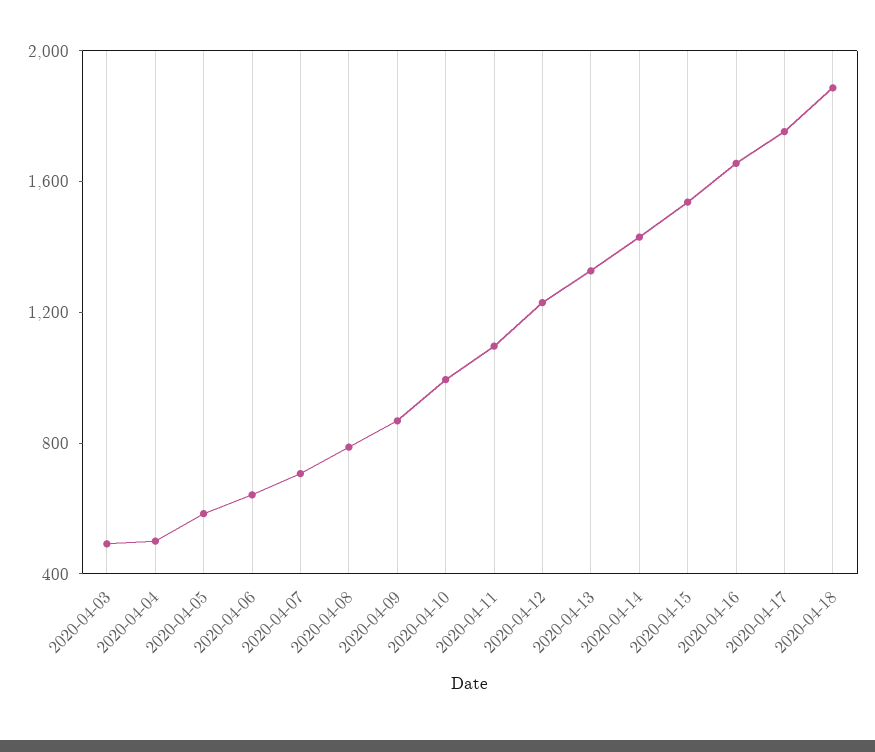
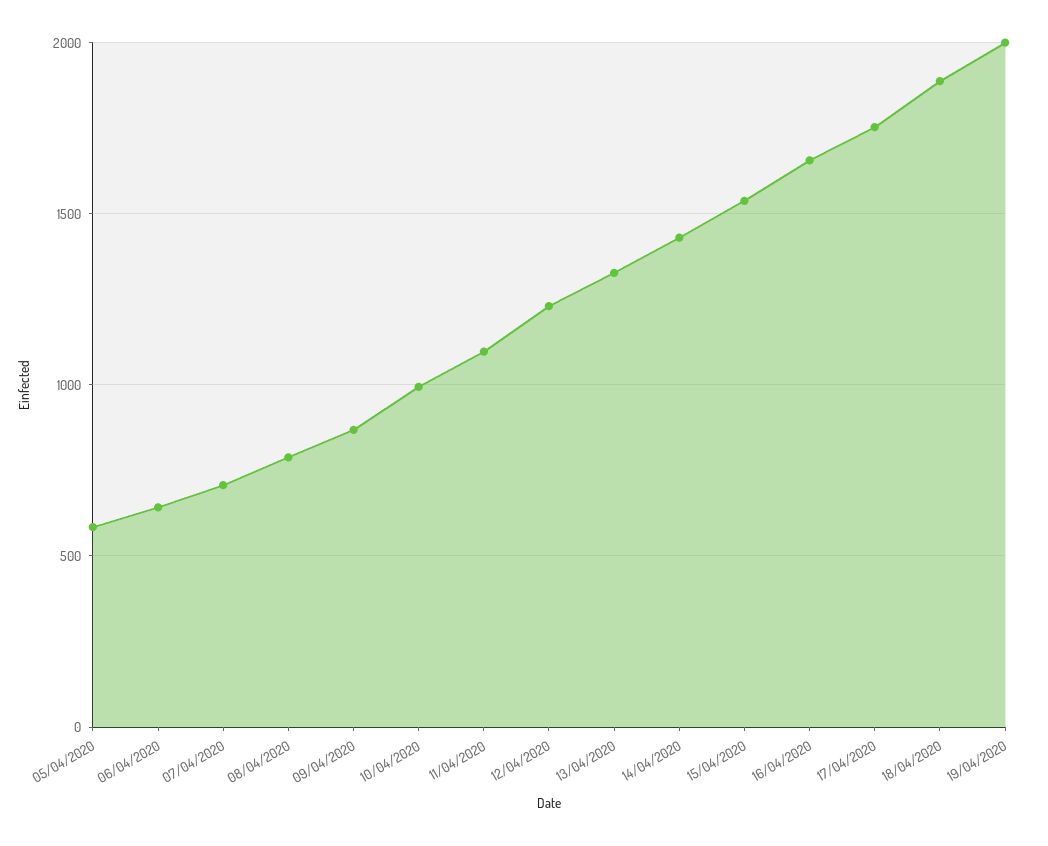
2020-04-03: 500 -> none
2020-04-04: 500 -> none
19/04/2020: none -> 2000

